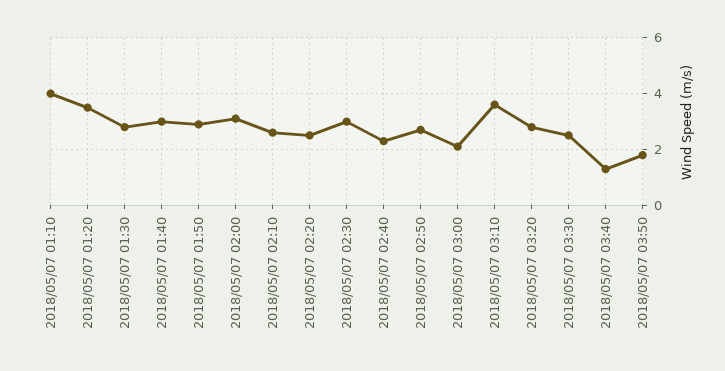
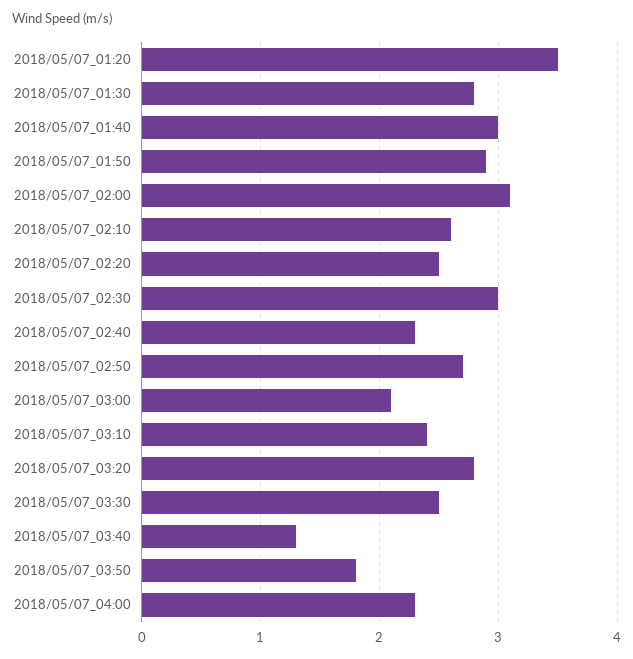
2018/05/07 01:10: 4 -> none
2018/05/07 03:10: 3.5 -> 2.4
2018/05/07_04:00: none -> 2.3

